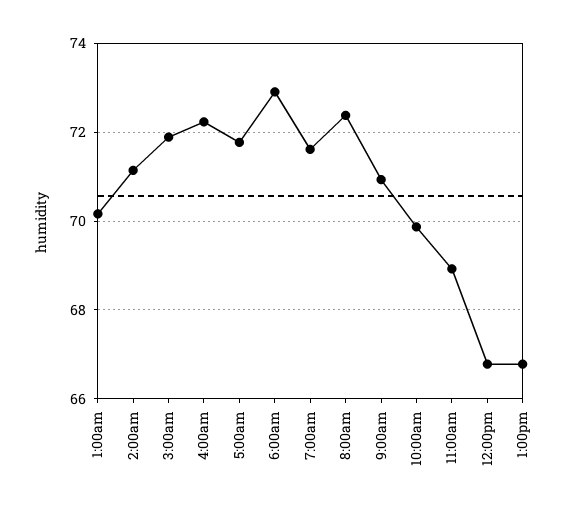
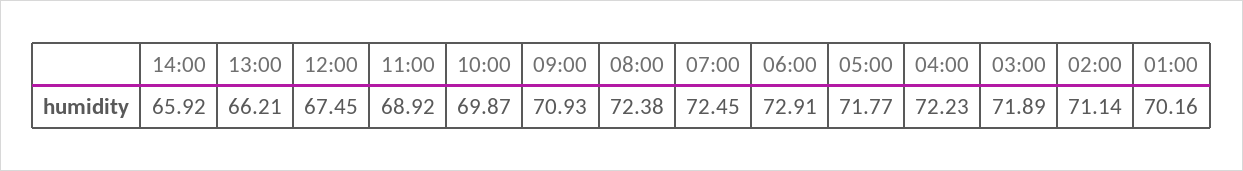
7:00am: 71.6 -> 72.45
12:00pm: 66.8 -> 67.45
1:00pm: 66.8 -> 66.21
14:00: none -> 65.92

